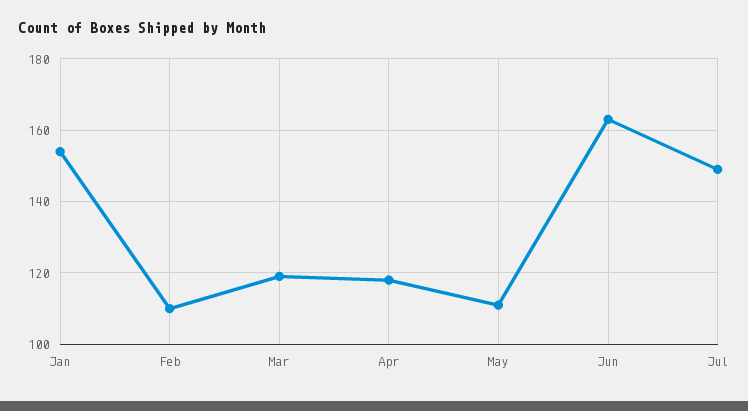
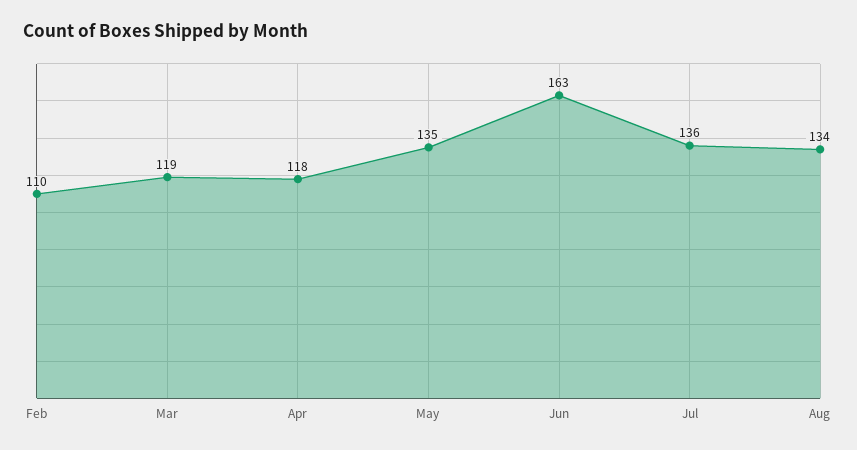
Jan: 155 -> none
May: 110 -> 135
Jul: 150 -> 136
Aug: none -> 134

